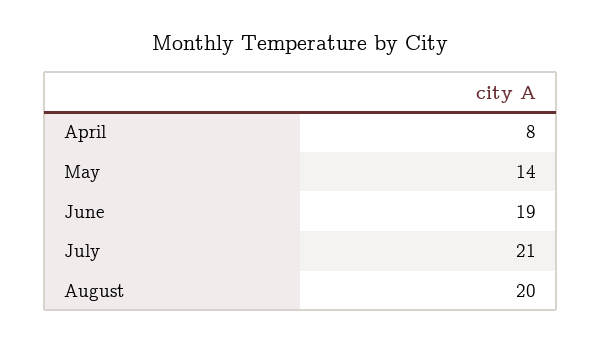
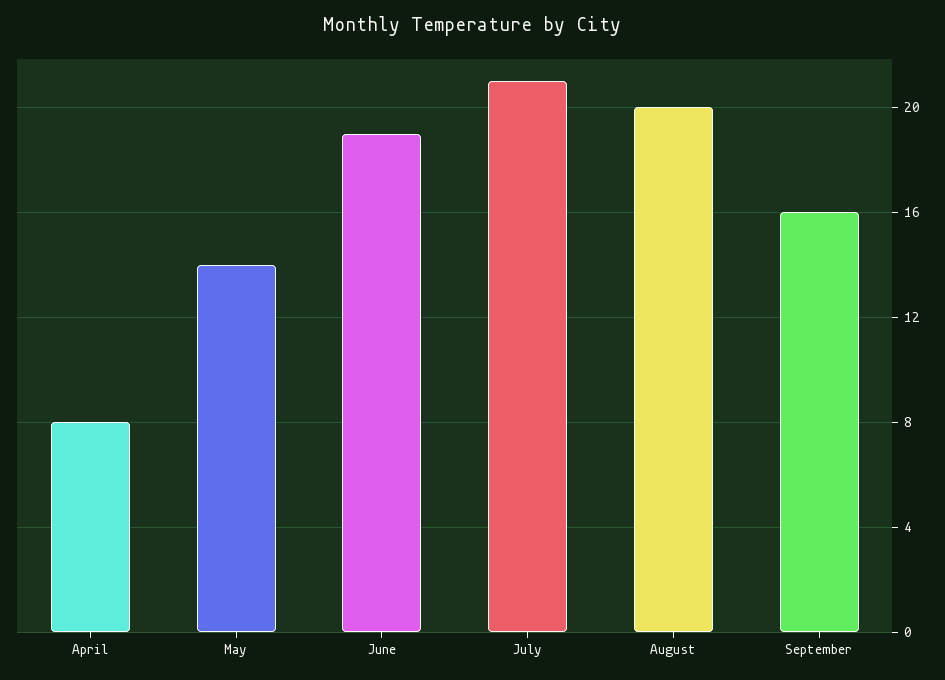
September: none -> 16

